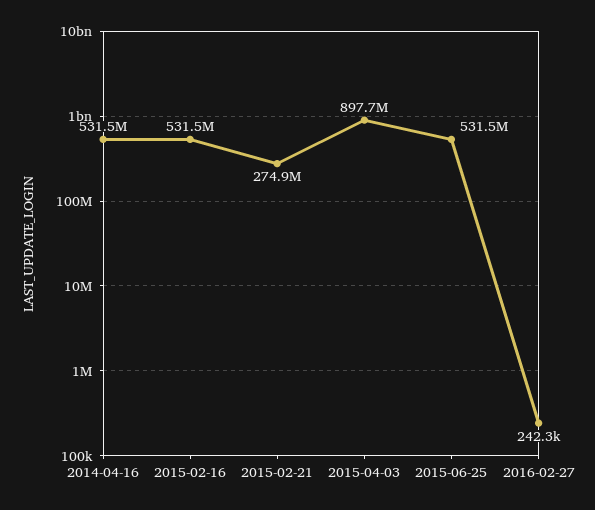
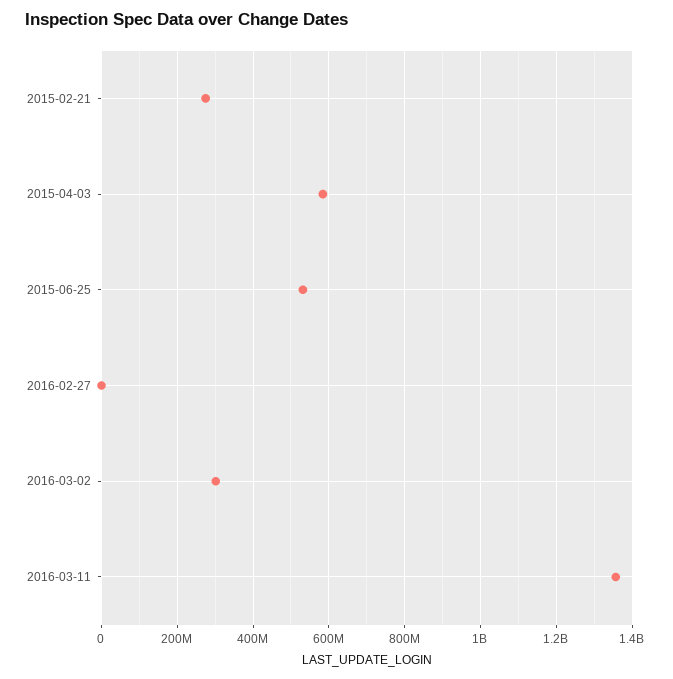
2014-04-16: 531500000 -> none
2015-02-16: 531500000 -> none
2015-04-03: 897700000 -> 580000000
2016-03-02: none -> 300000000
2016-03-11: none -> 1360000000

